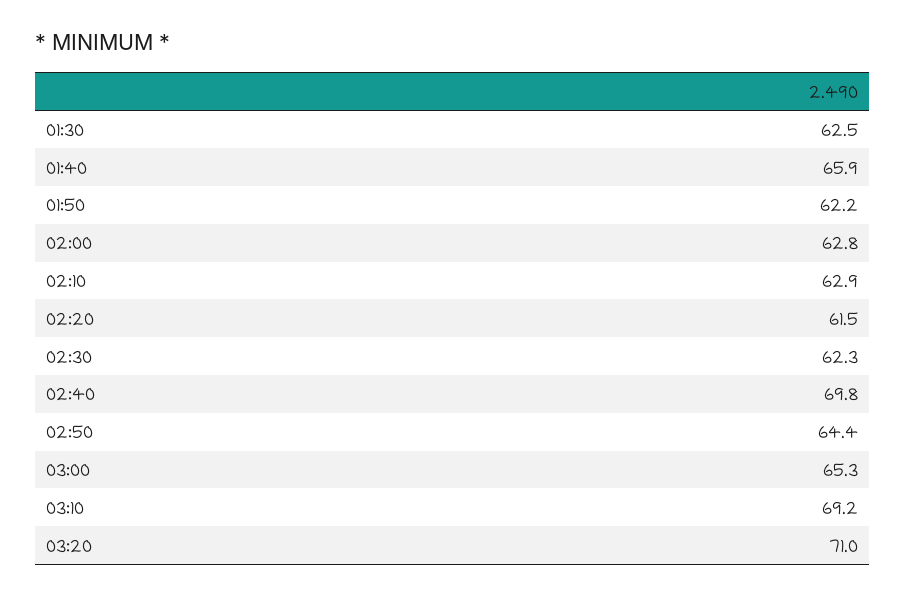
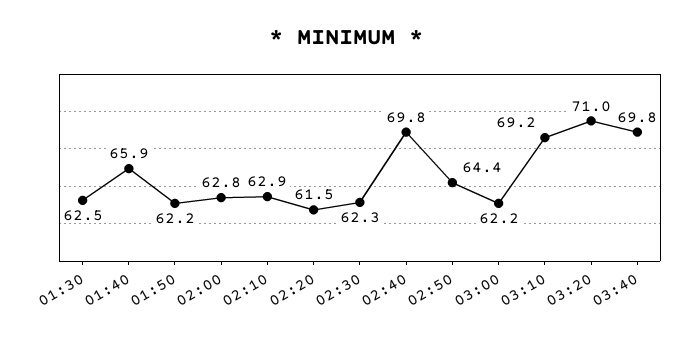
03:00: 65.3 -> 62.2
03:40: none -> 69.8

